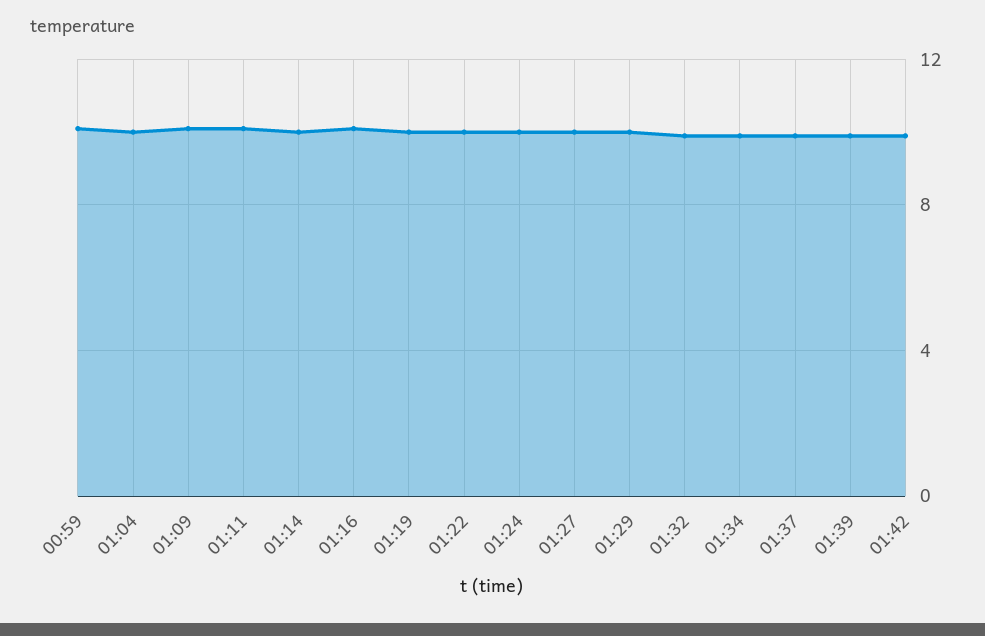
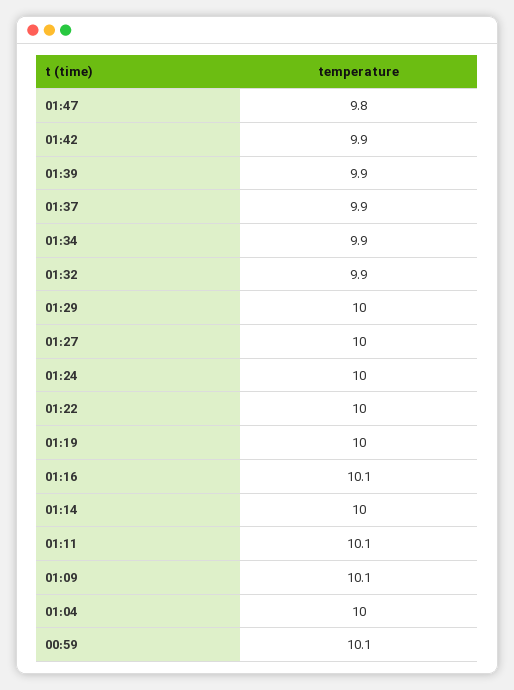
01:47: none -> 9.8

